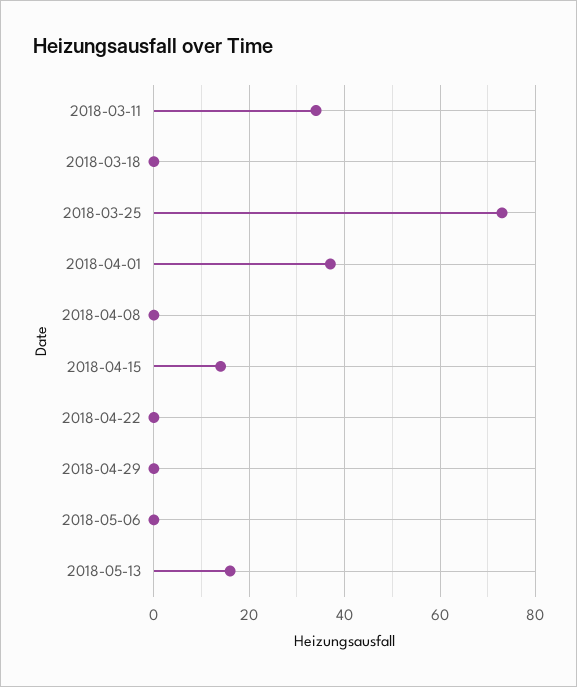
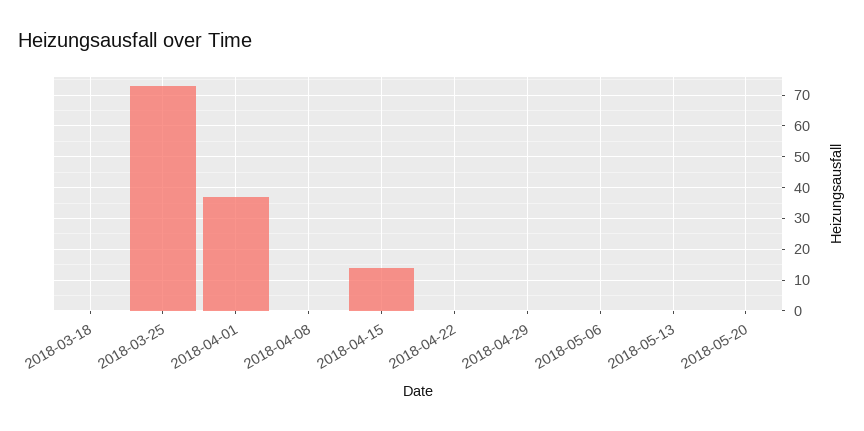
2018-03-11: 35 -> none
2018-05-13: 15 -> 0
2018-05-20: none -> 0

